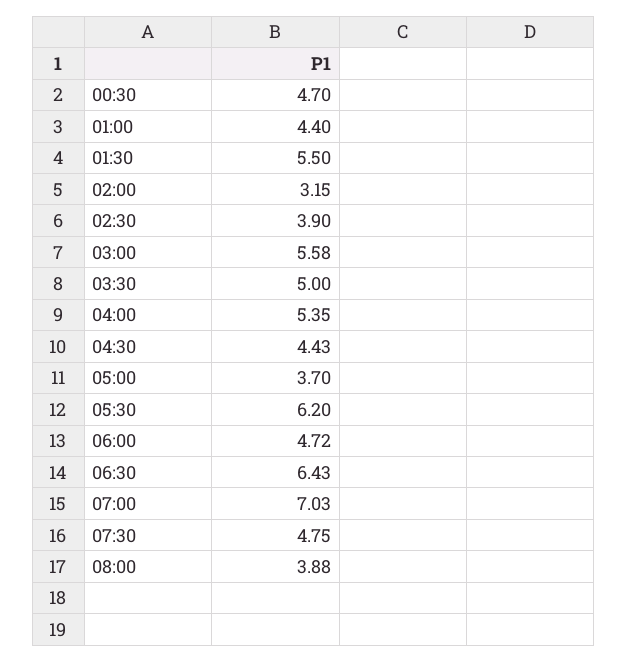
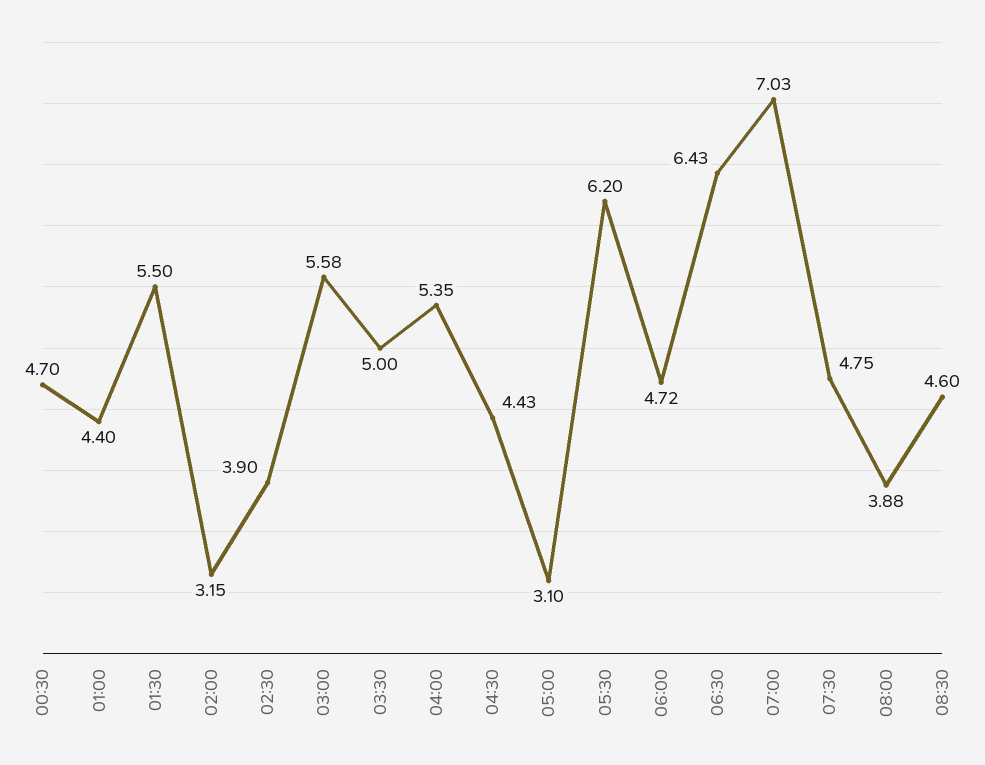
05:00: 3.7 -> 3.1
08:30: none -> 4.6

